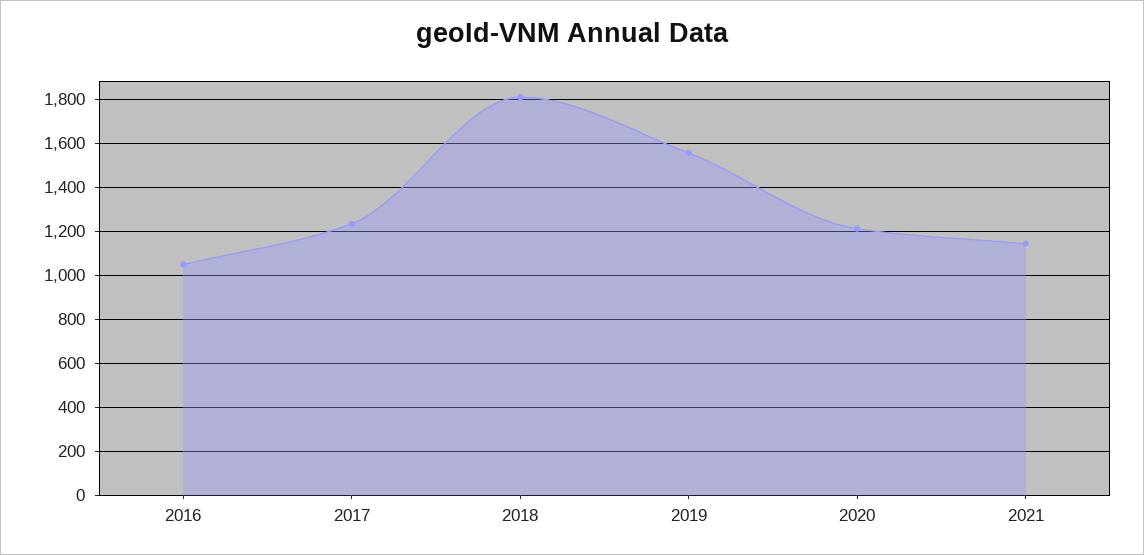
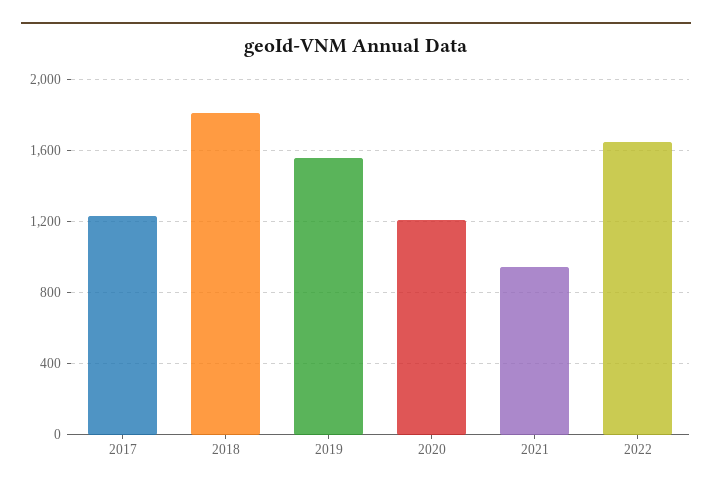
2016: 1050 -> none
2021: 1150 -> 950
2022: none -> 1650

